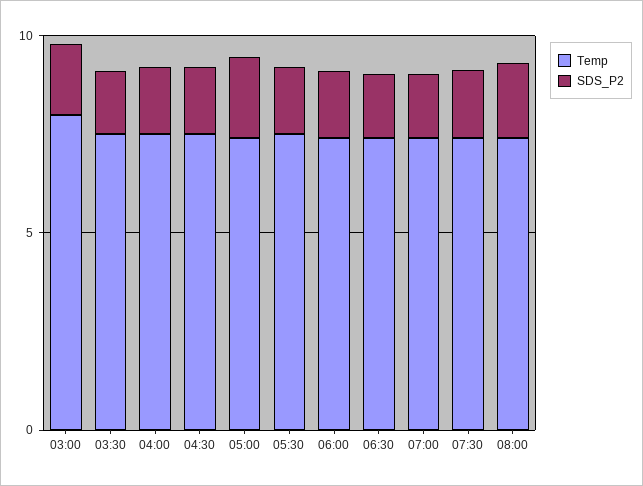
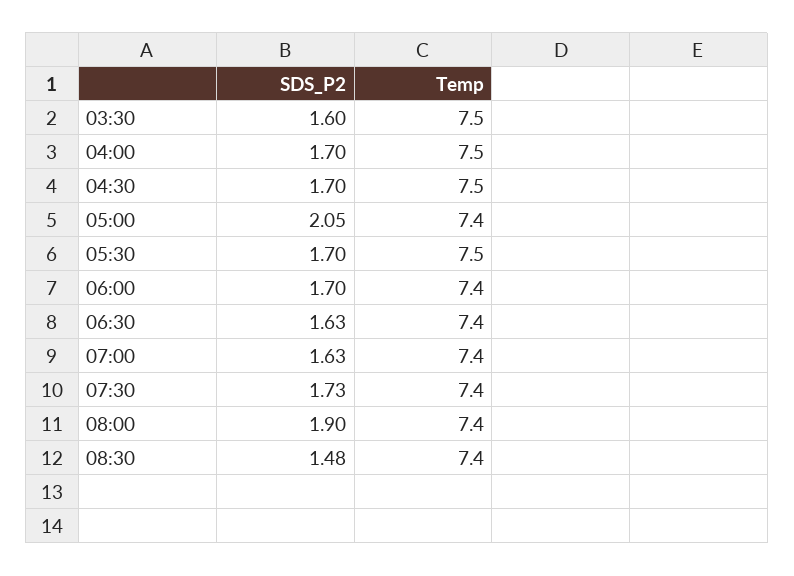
Temp, 03:00: 8 -> none
SDS_P2, 03:00: 2 -> none
SDS_P2, 08:30: none -> 1.48
Temp, 08:30: none -> 7.4

